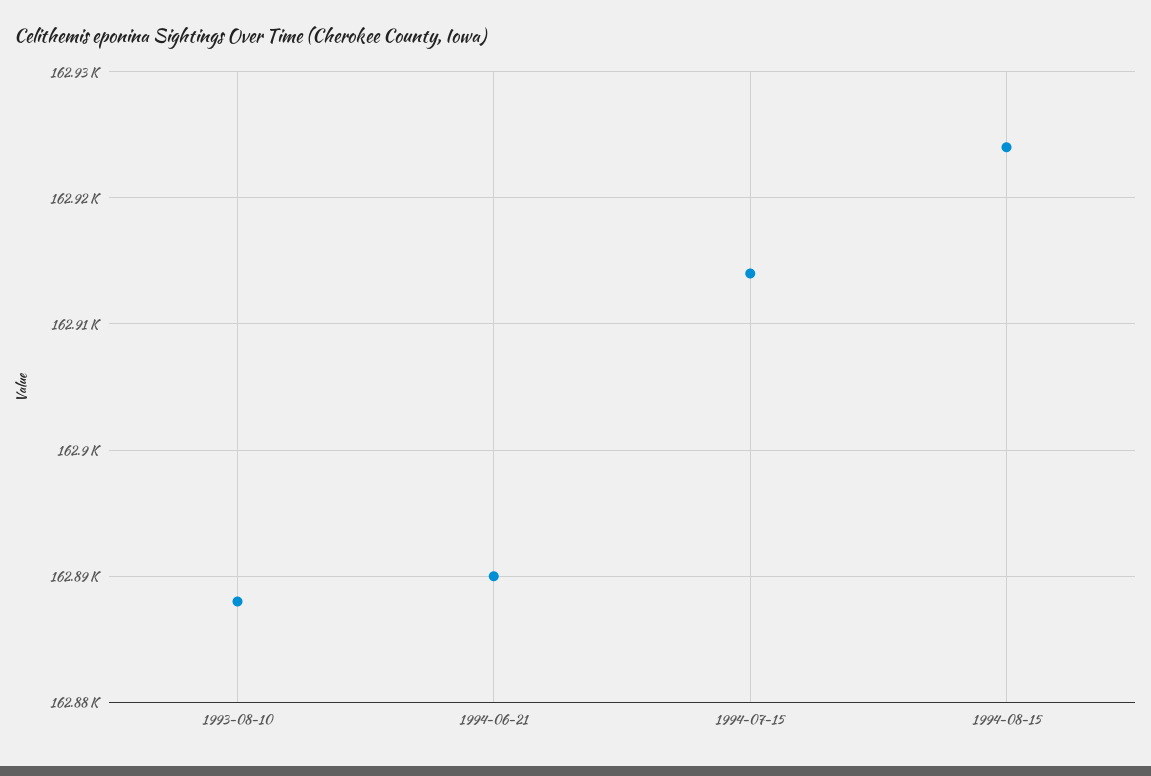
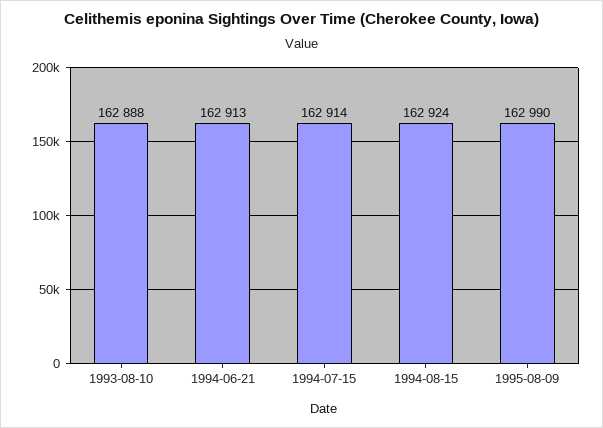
1994-06-21: 162890 -> 162913
1995-08-09: none -> 162990

